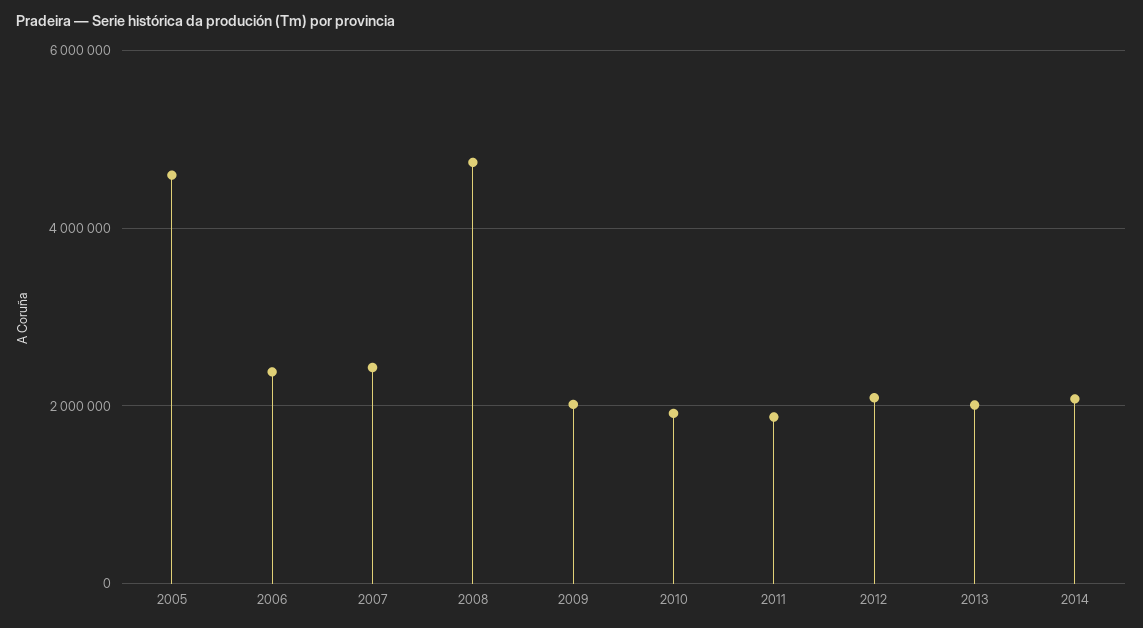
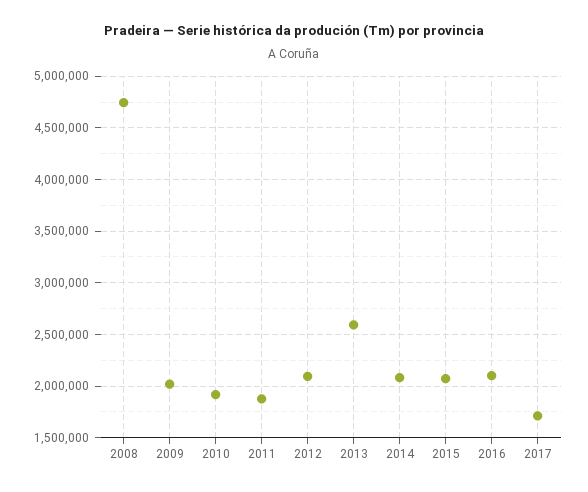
2005: 4600000 -> none
2006: 2400000 -> none
2007: 2400000 -> none
2013: 2000000 -> 2600000
2015: none -> 2100000
2016: none -> 2100000
2017: none -> 1700000

